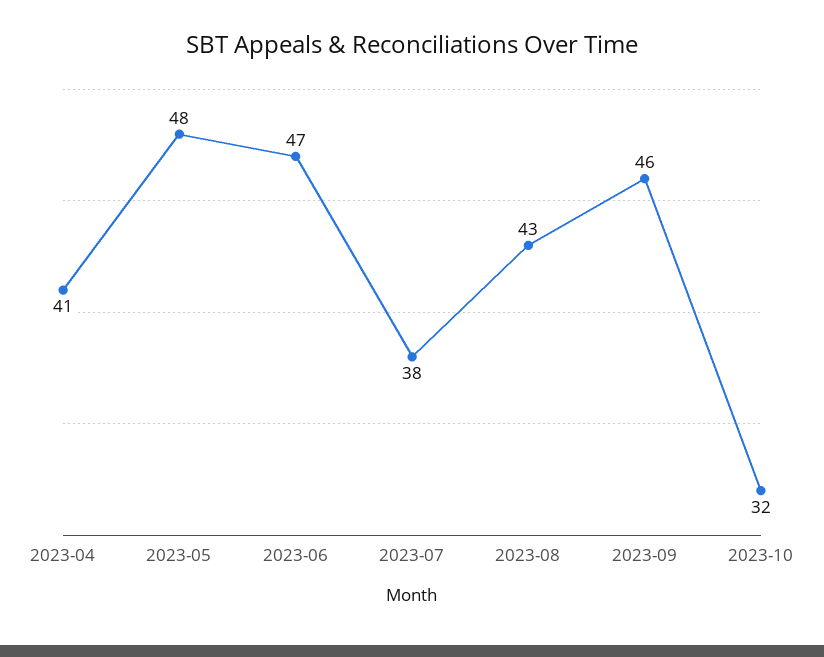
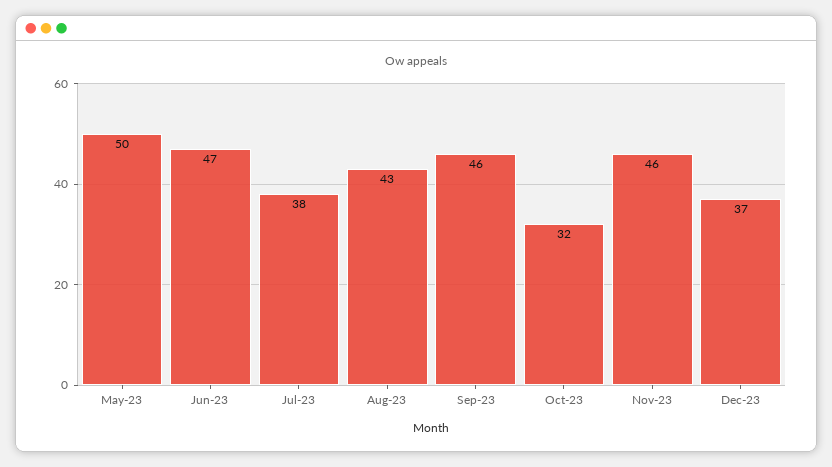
2023-04: 41 -> none
2023-05: 48 -> 50
Nov-23: none -> 46
Dec-23: none -> 37

